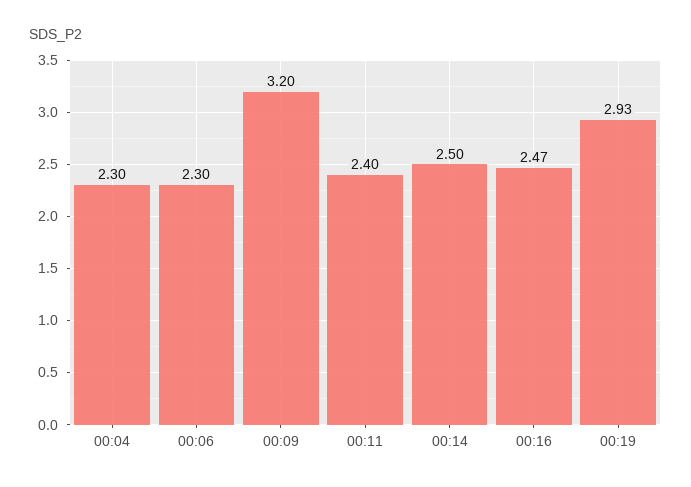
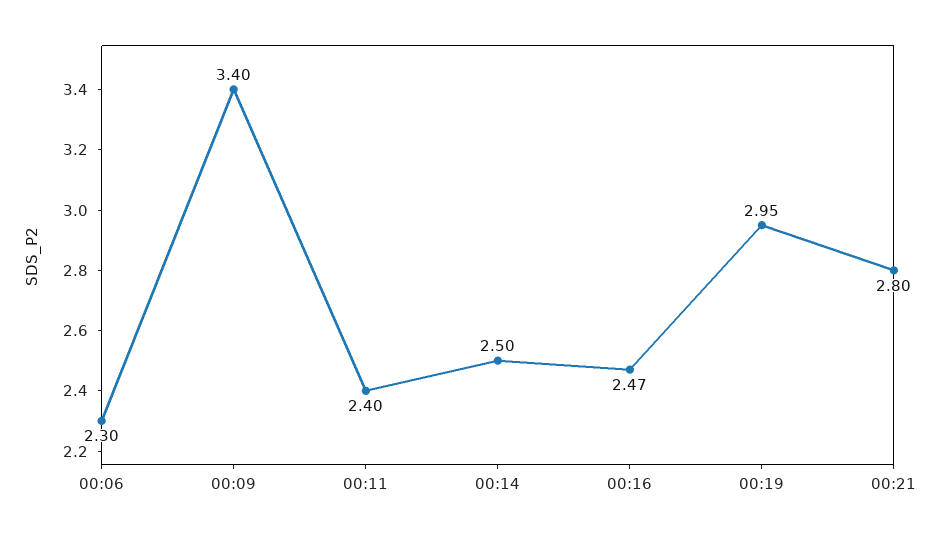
00:04: 2.3 -> none
00:09: 3.2 -> 3.4
00:19: 2.93 -> 2.95
00:21: none -> 2.8

